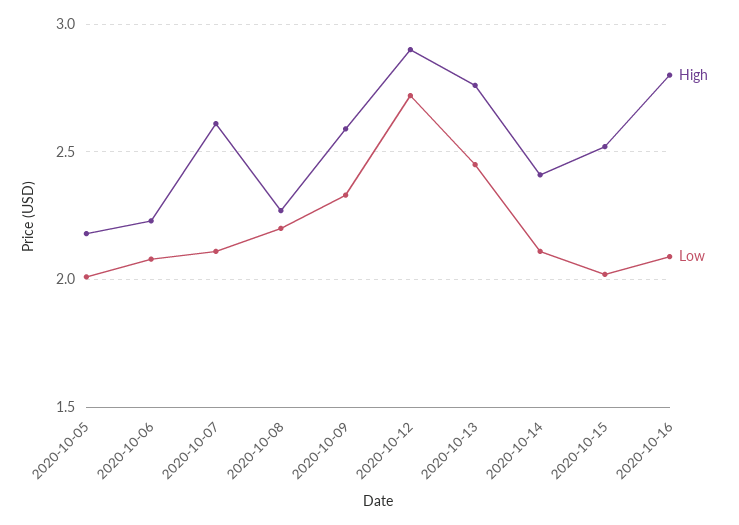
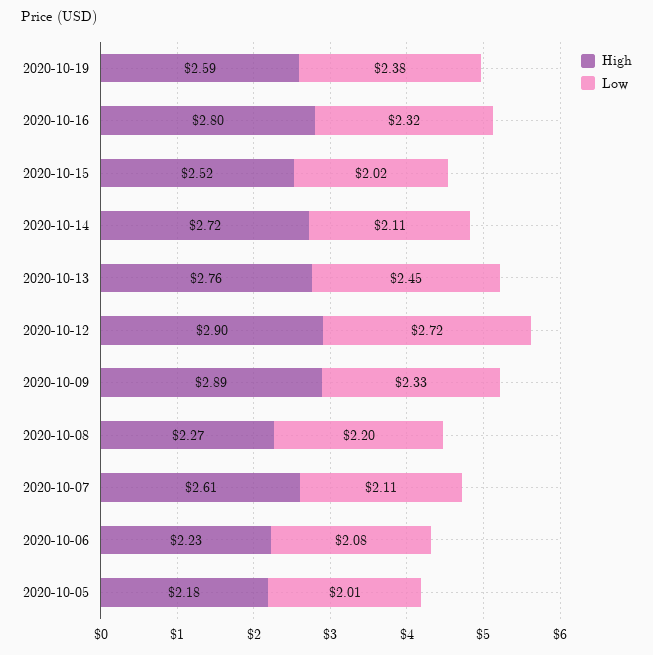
High, 2020-10-09: 2.6 -> 2.89
High, 2020-10-14: 2.4 -> 2.72
Low, 2020-10-16: 2.1 -> 2.32
High, 2020-10-19: none -> 2.59
Low, 2020-10-19: none -> 2.38

